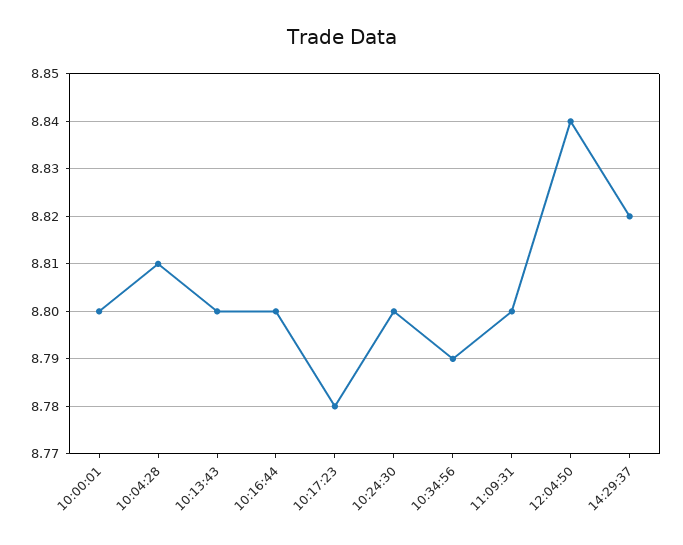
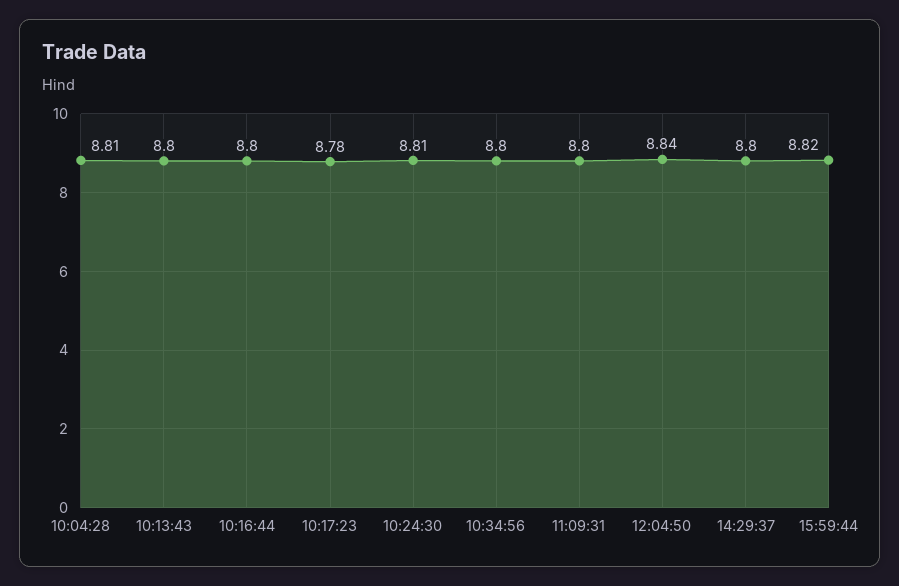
10:00:01: 8.8 -> none
10:24:30: 8.8 -> 8.81
10:34:56: 8.79 -> 8.8
14:29:37: 8.82 -> 8.8
15:59:44: none -> 8.82

